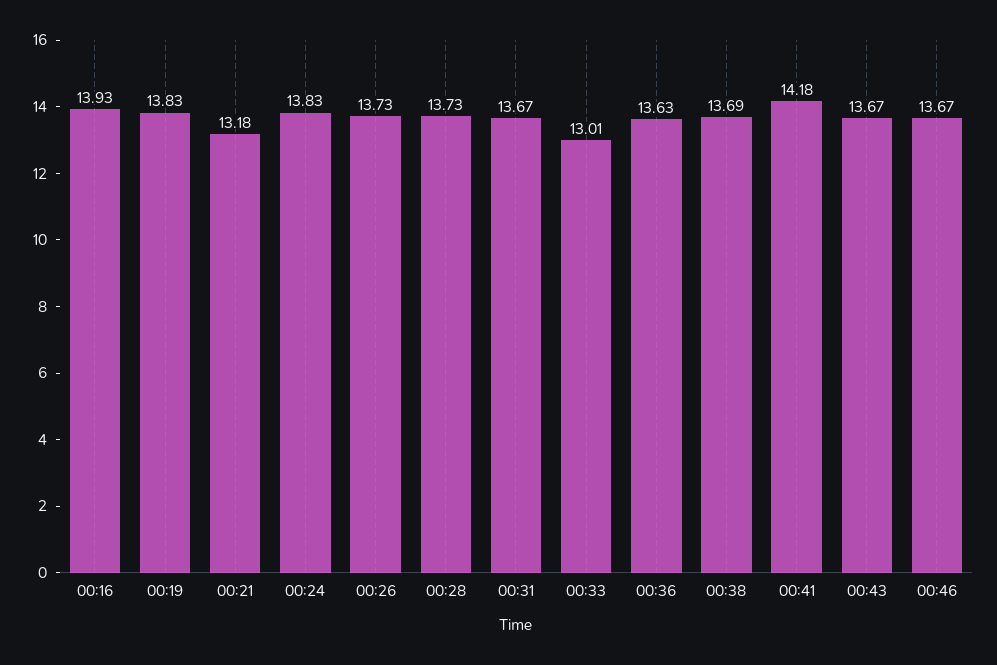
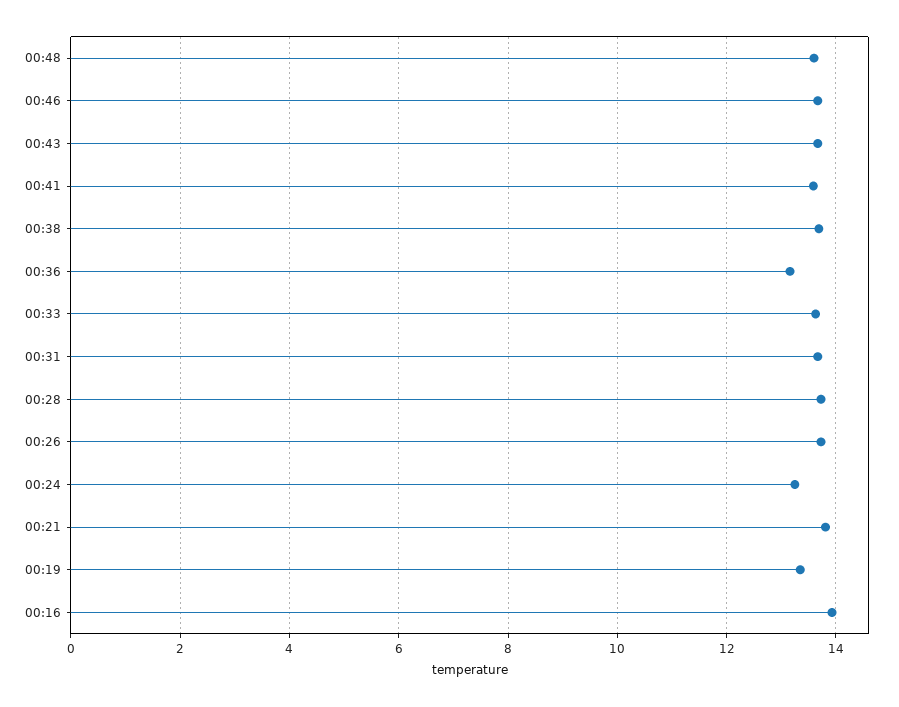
00:19: 13.83 -> 13.4
00:21: 13.18 -> 13.8
00:24: 13.83 -> 13.2
00:33: 13.01 -> 13.6
00:36: 13.63 -> 13.2
00:41: 14.18 -> 13.6
00:48: none -> 13.6

